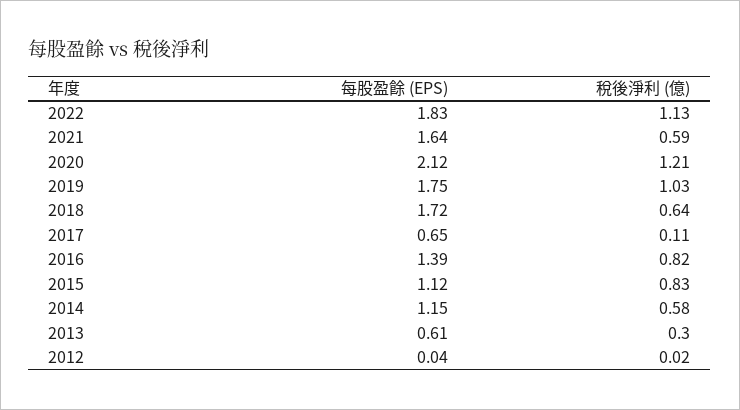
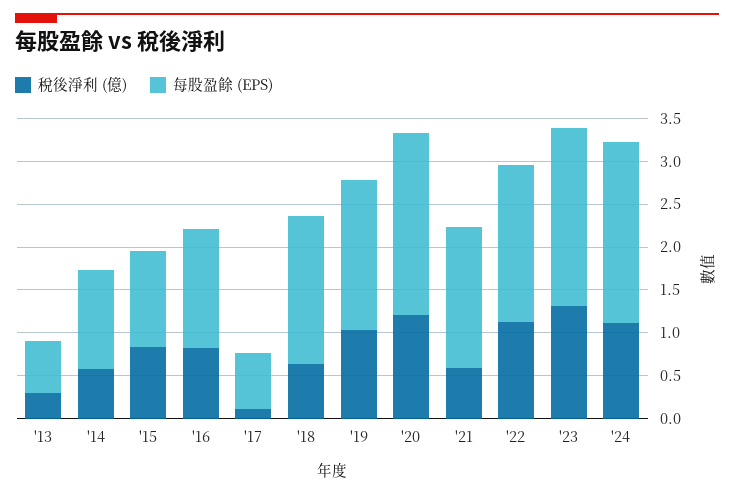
每股盈餘 (EPS), 2012: 0.04 -> none
稅後淨利 (億), 2012: 0.02 -> none
稅後淨利 (億), '23: none -> 1.3
每股盈餘 (EPS), '23: none -> 2.1
稅後淨利 (億), '24: none -> 1.1
每股盈餘 (EPS), '24: none -> 2.1

